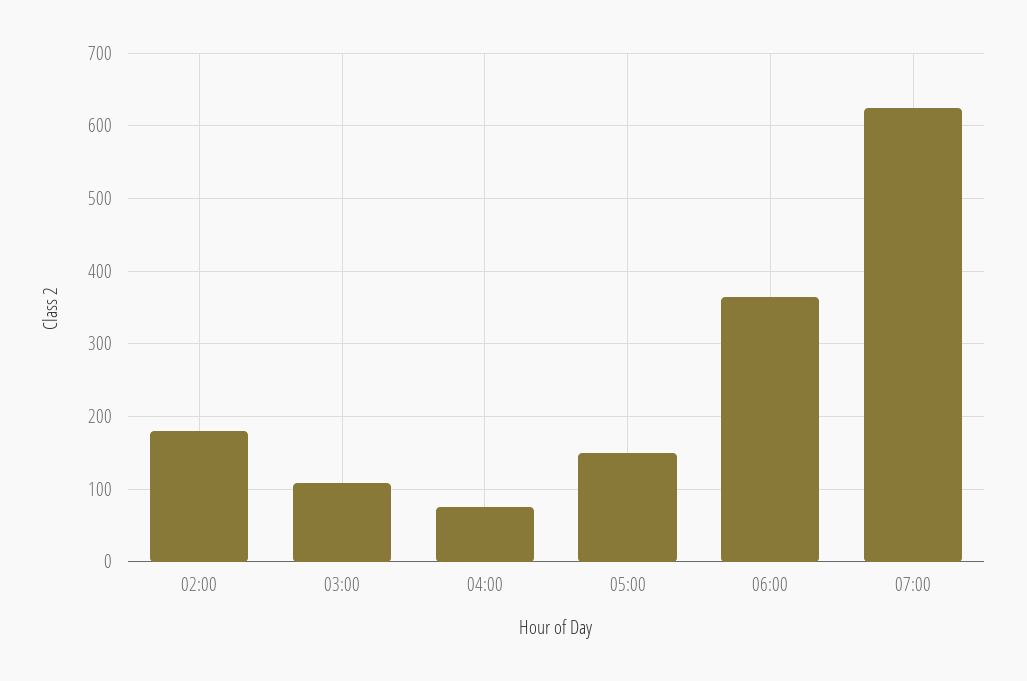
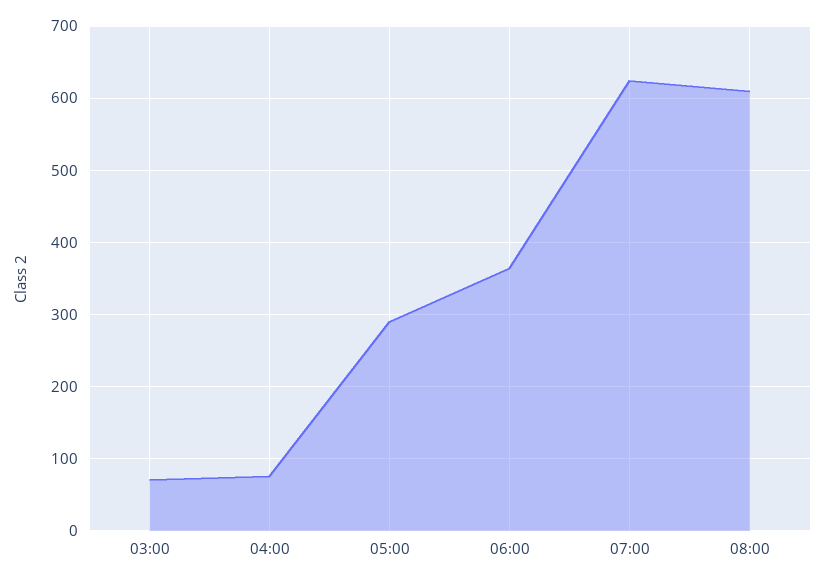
02:00: 180 -> none
03:00: 110 -> 70
05:00: 150 -> 290
08:00: none -> 610

